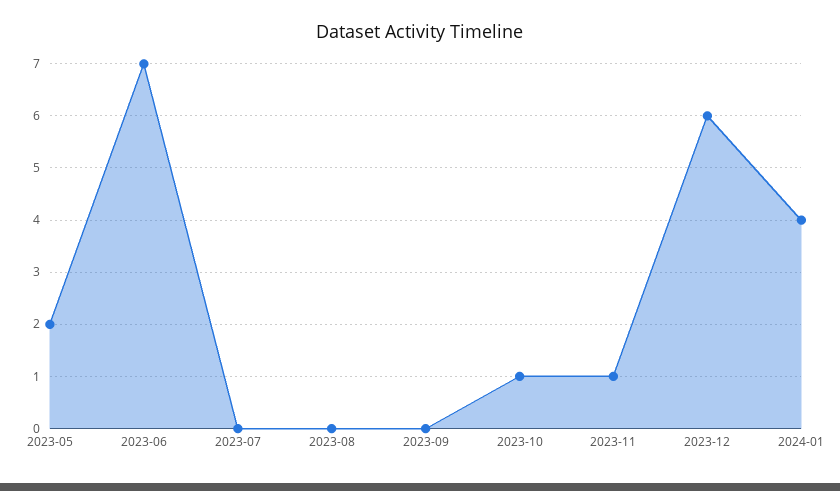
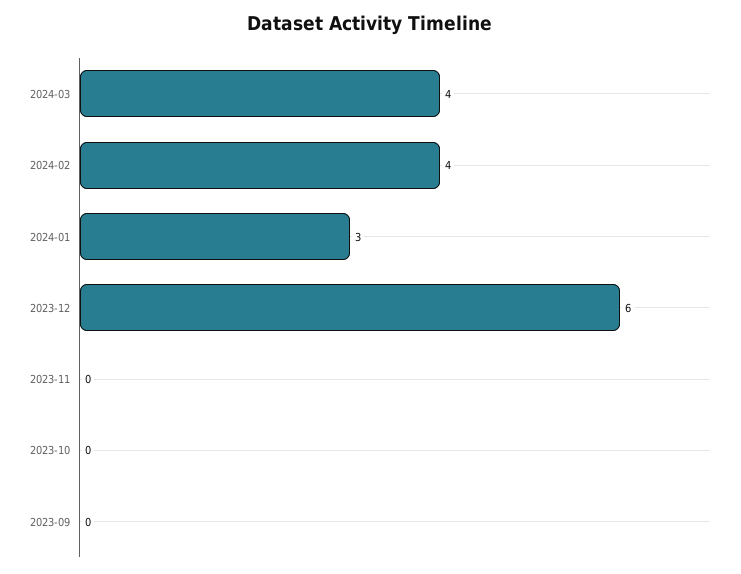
2023-05: 2 -> none
2023-06: 7 -> none
2023-07: 0 -> none
2023-08: 0 -> none
2023-10: 1 -> 0
2023-11: 1 -> 0
2024-01: 4 -> 3
2024-03: none -> 4
2024-02: none -> 4

